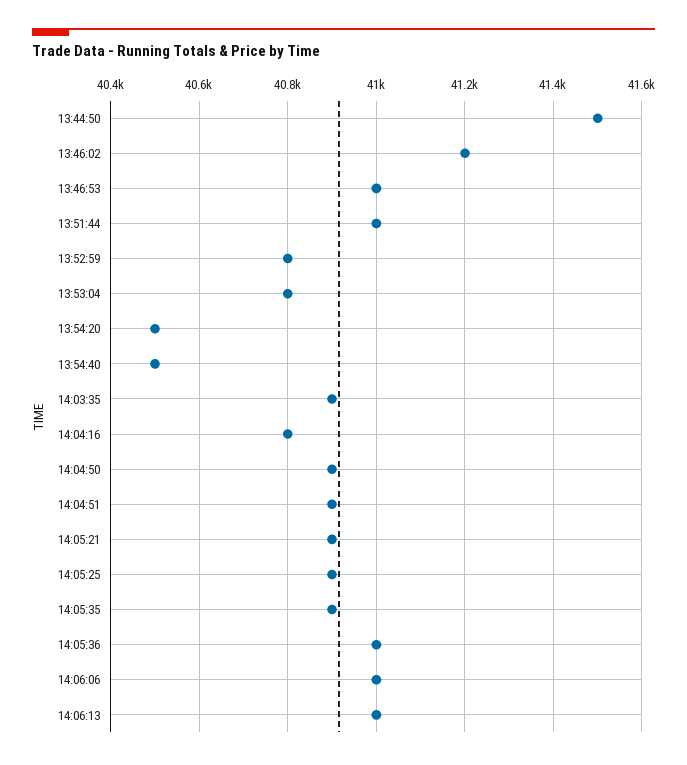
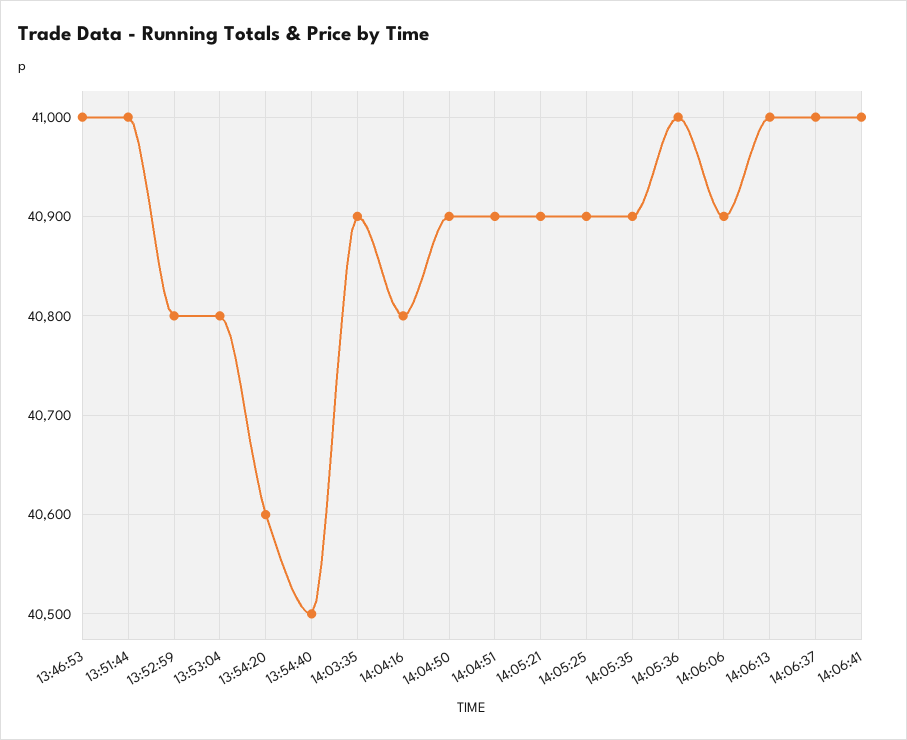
13:44:50: 41500 -> none
13:46:02: 41200 -> none
13:54:20: 40500 -> 40600
14:06:06: 41000 -> 40900
14:06:37: none -> 41000
14:06:41: none -> 41000

